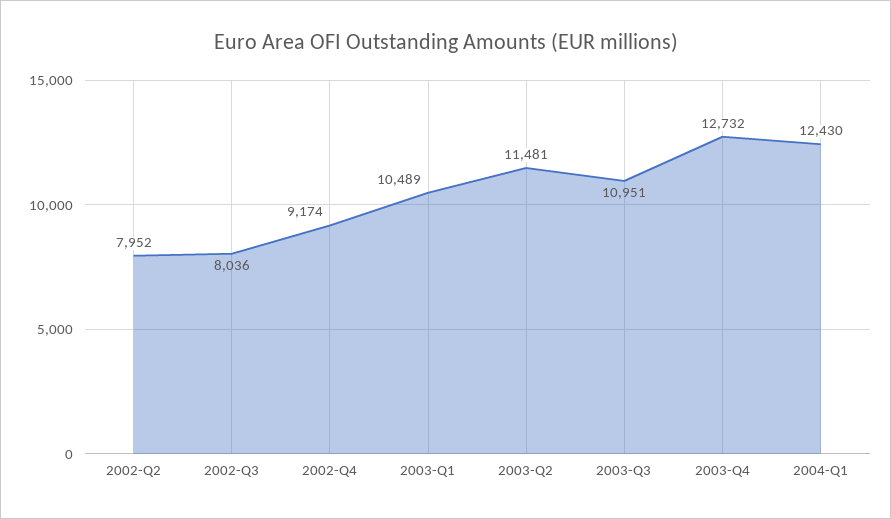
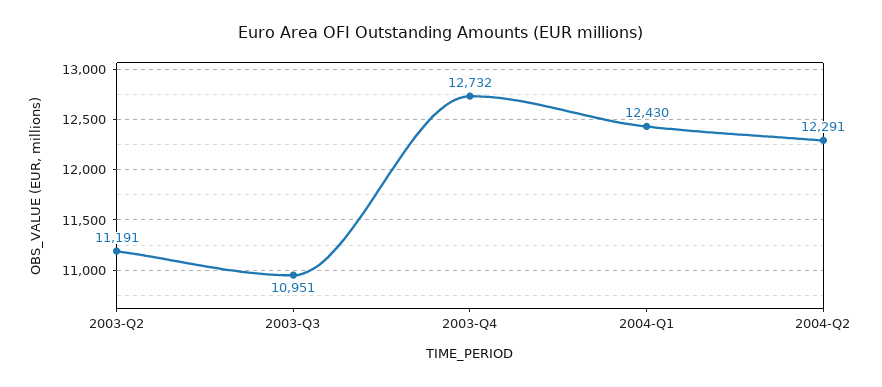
2002-Q2: 7952 -> none
2002-Q3: 8036 -> none
2002-Q4: 9174 -> none
2003-Q1: 10489 -> none
2003-Q2: 11481 -> 11191
2004-Q2: none -> 12291

